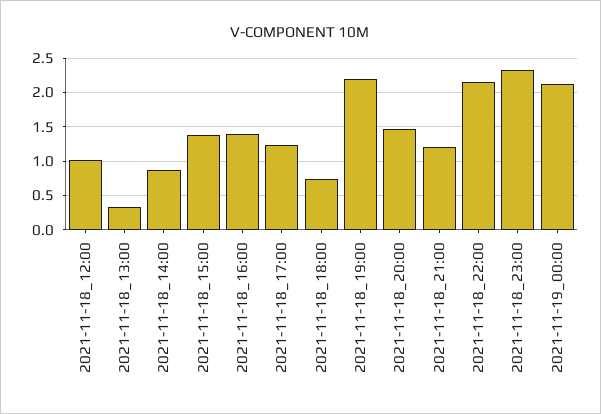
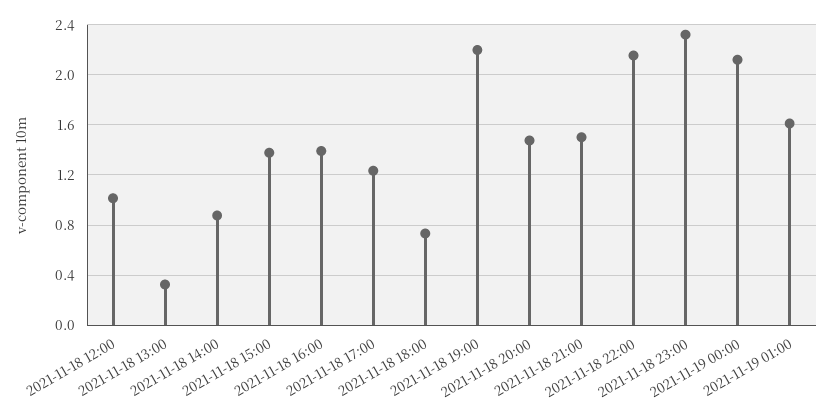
2021-11-18_21:00: 1.2 -> 1.5
2021-11-19 01:00: none -> 1.6

